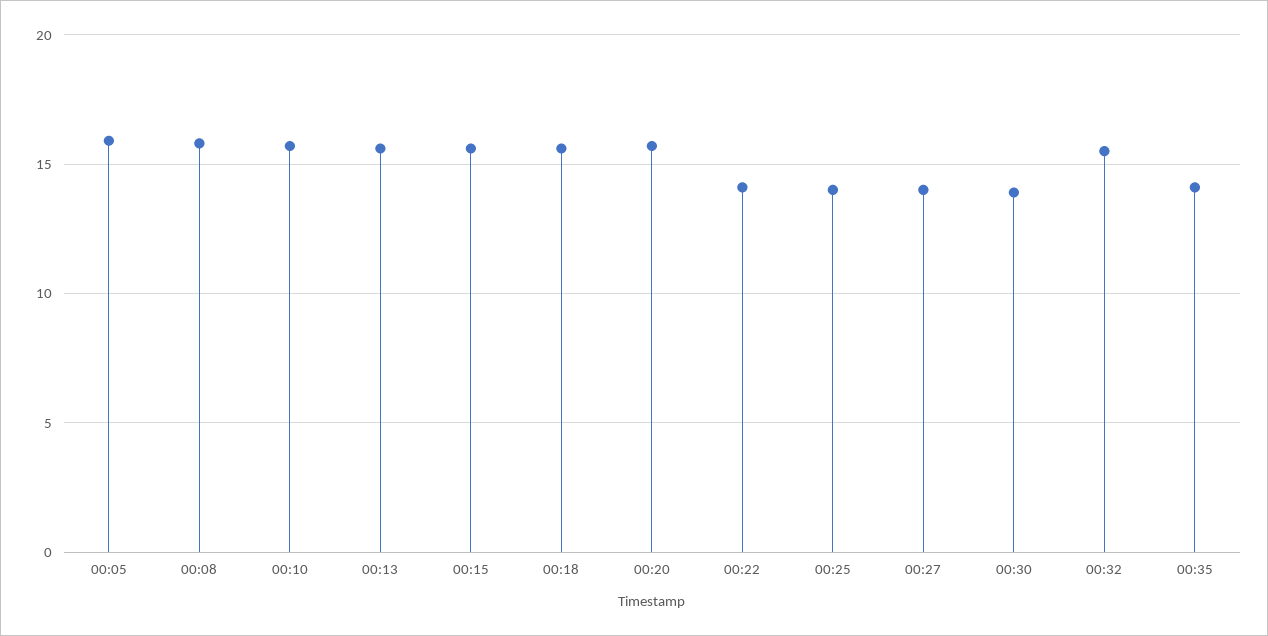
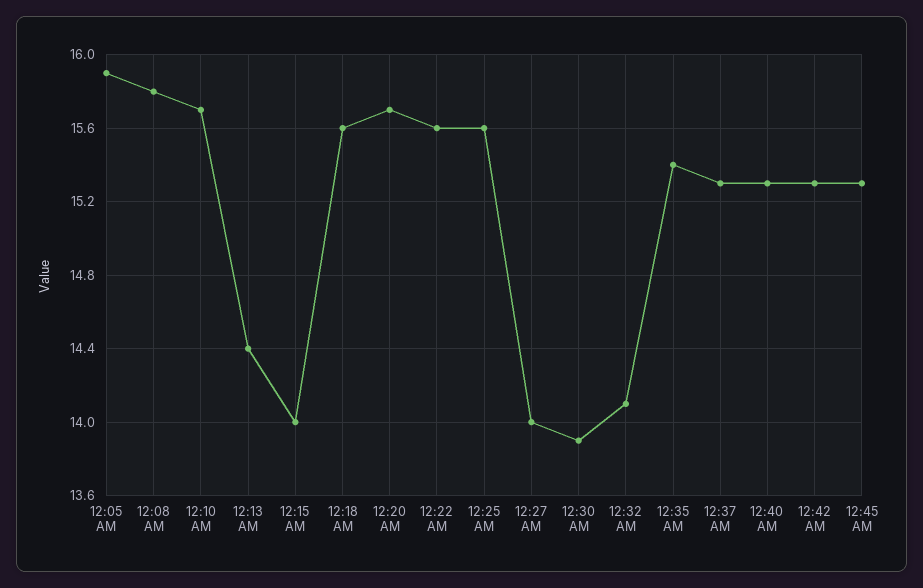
00:13: 15.5 -> 14.4
00:15: 15.5 -> 14
00:22: 14 -> 15.6
00:25: 14 -> 15.6
00:32: 15.5 -> 14.1
00:35: 14 -> 15.4
12:37 AM: none -> 15.3
12:40 AM: none -> 15.3
12:42 AM: none -> 15.3
12:45 AM: none -> 15.3

